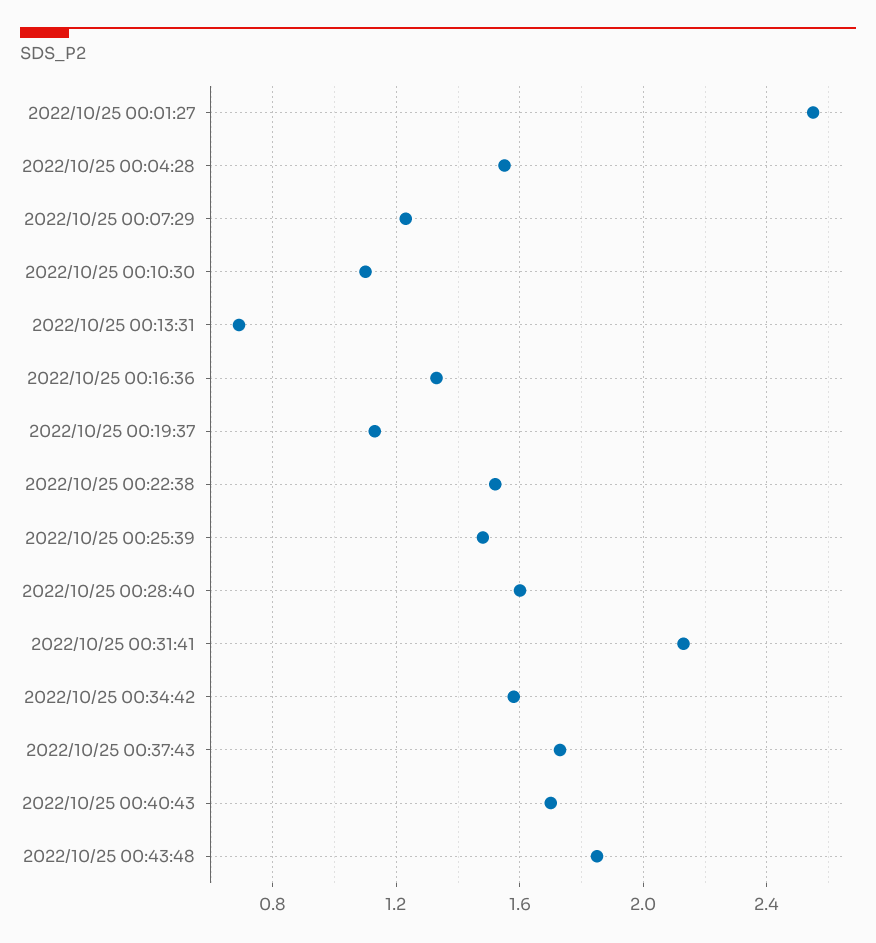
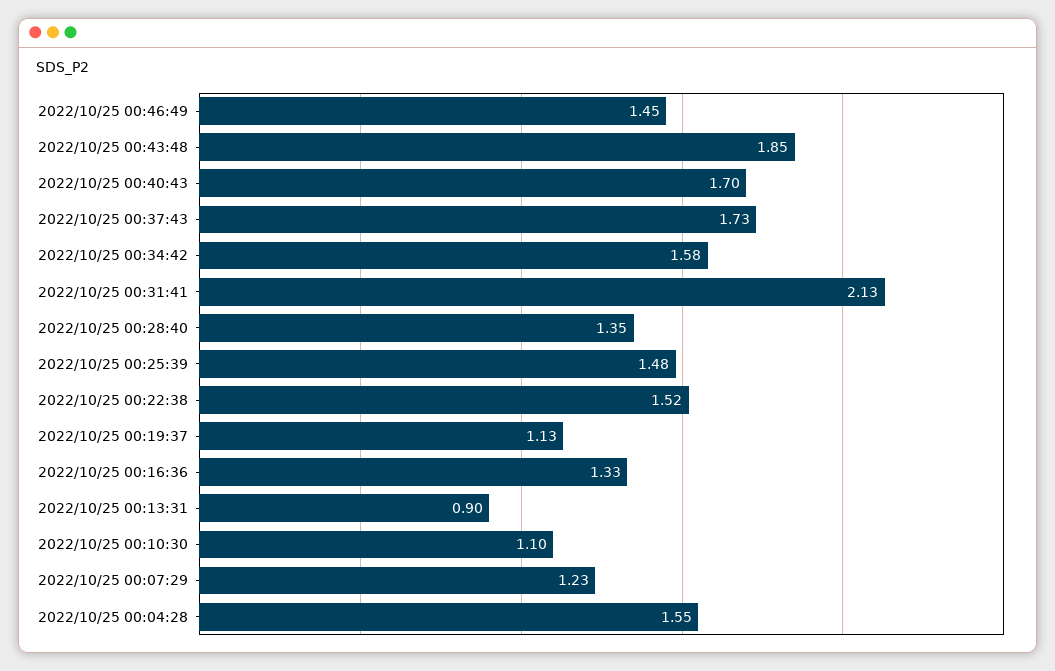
2022/10/25 00:01:27: 2.55 -> none
2022/10/25 00:13:31: 0.7 -> 0.9
2022/10/25 00:28:40: 1.6 -> 1.35
2022/10/25 00:46:49: none -> 1.45

